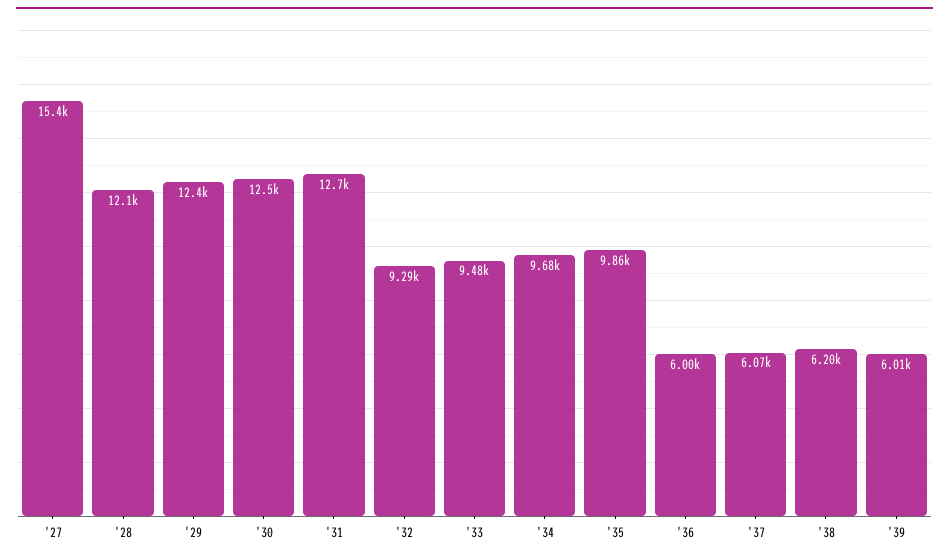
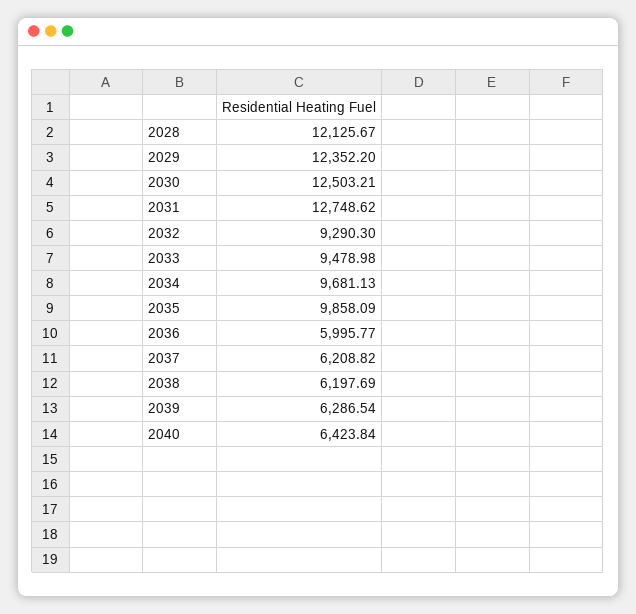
'27: 15400 -> none
'37: 6070 -> 6208.82
'39: 6010 -> 6286.54
2040: none -> 6423.84

